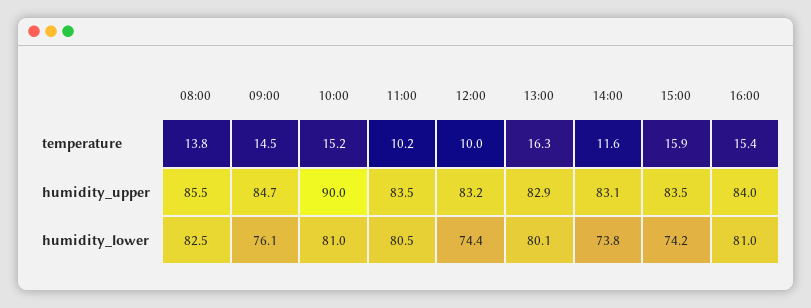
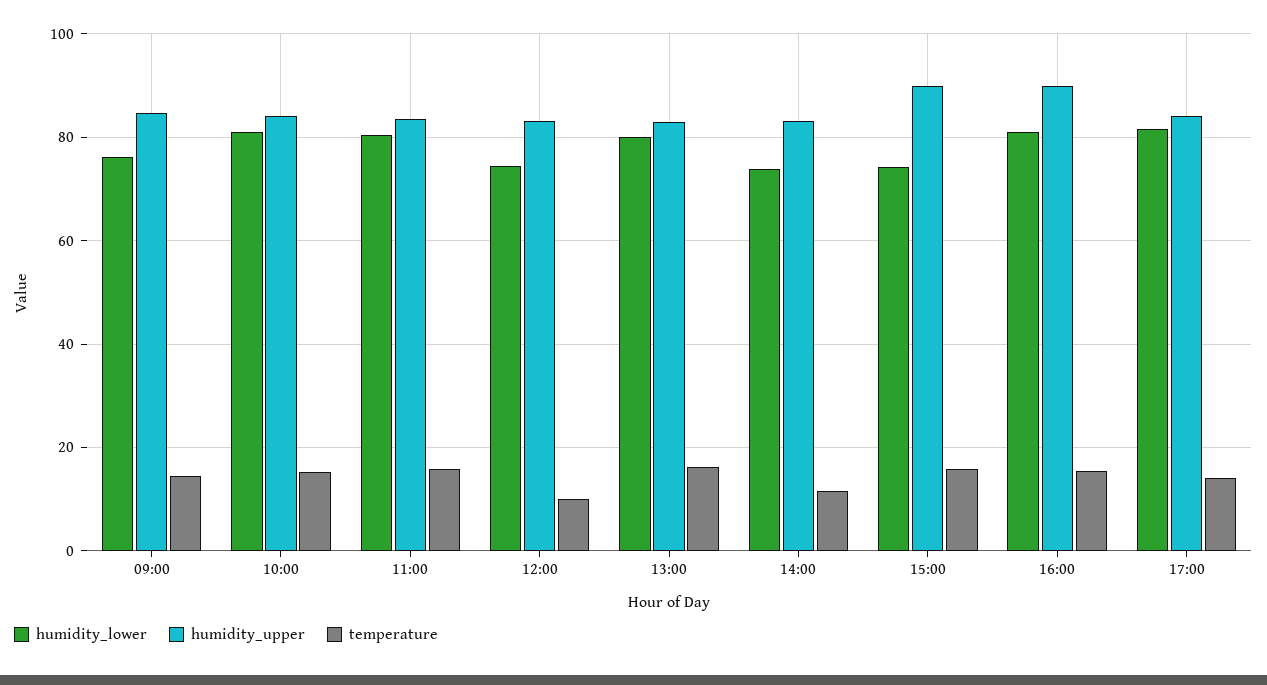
temperature, 08:00: 13.8 -> none
temperature, 11:00: 10.2 -> 16
humidity_upper, 08:00: 85.5 -> none
humidity_upper, 10:00: 90 -> 84
humidity_upper, 15:00: 83.5 -> 90
humidity_upper, 16:00: 84 -> 90
humidity_lower, 08:00: 82.5 -> none
humidity_lower, 17:00: none -> 82
humidity_upper, 17:00: none -> 84
temperature, 17:00: none -> 14

